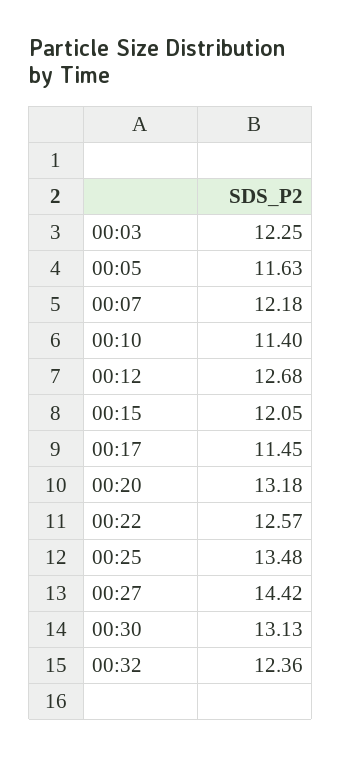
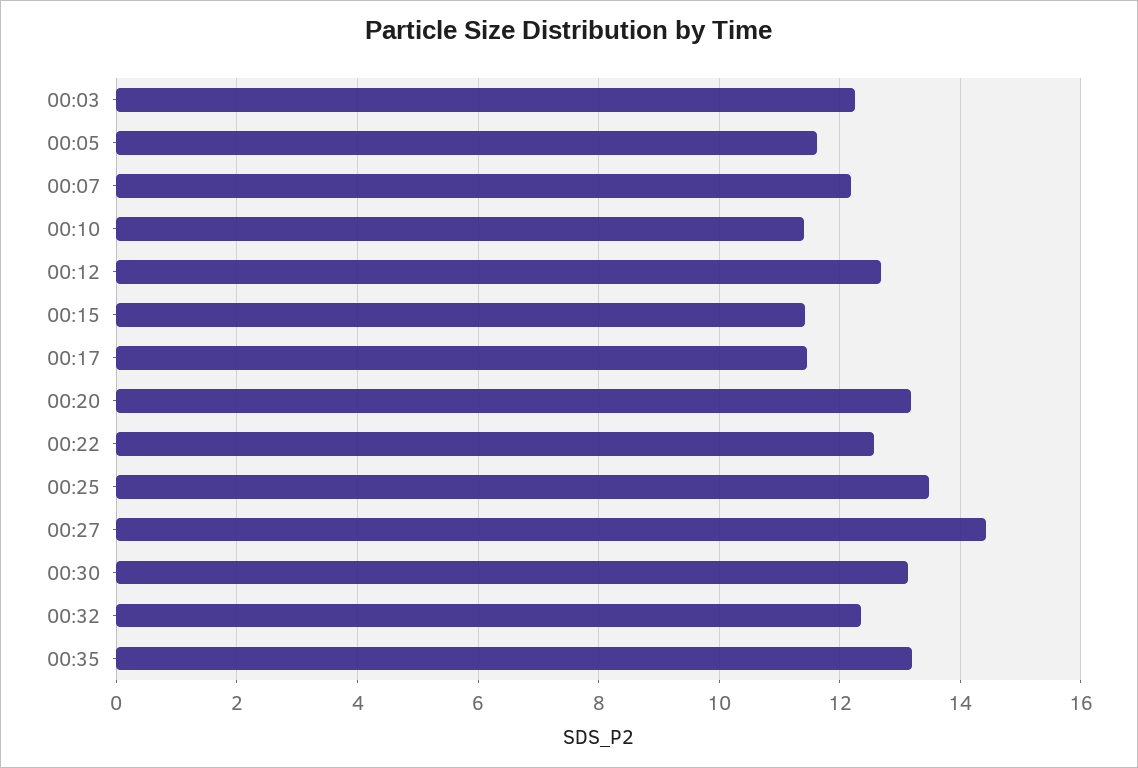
00:15: 12.05 -> 11.4
00:35: none -> 13.2

